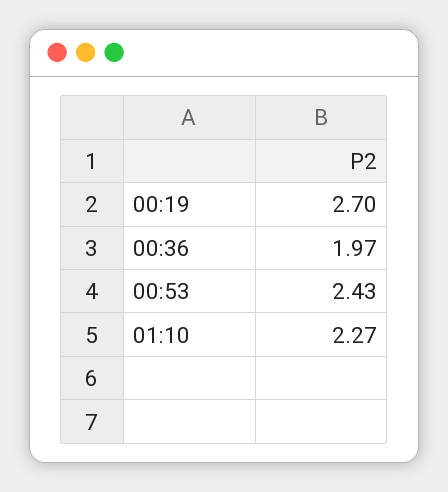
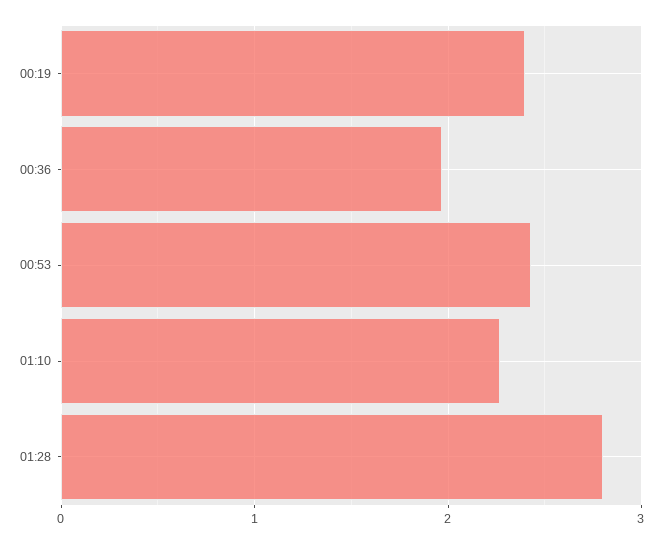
00:19: 2.7 -> 2.4
01:28: none -> 2.8

